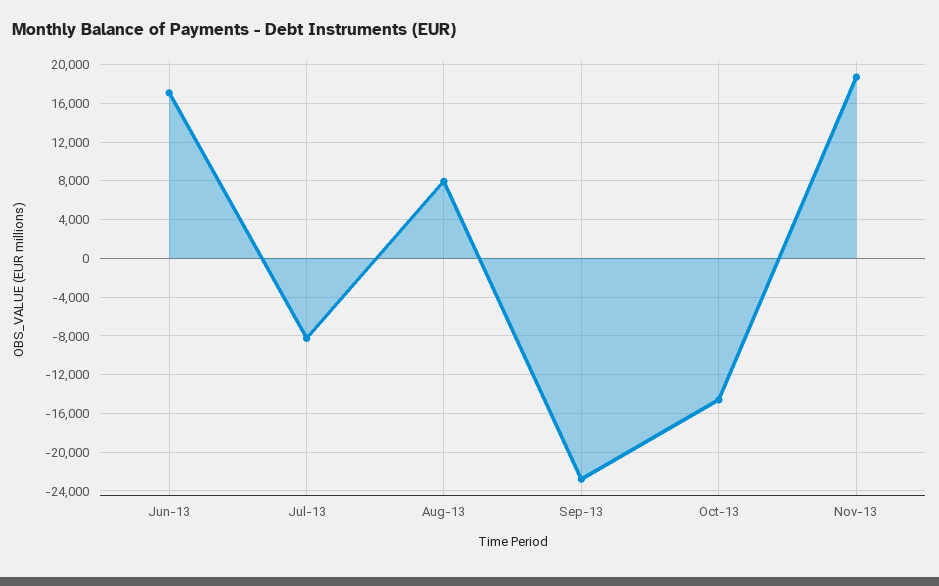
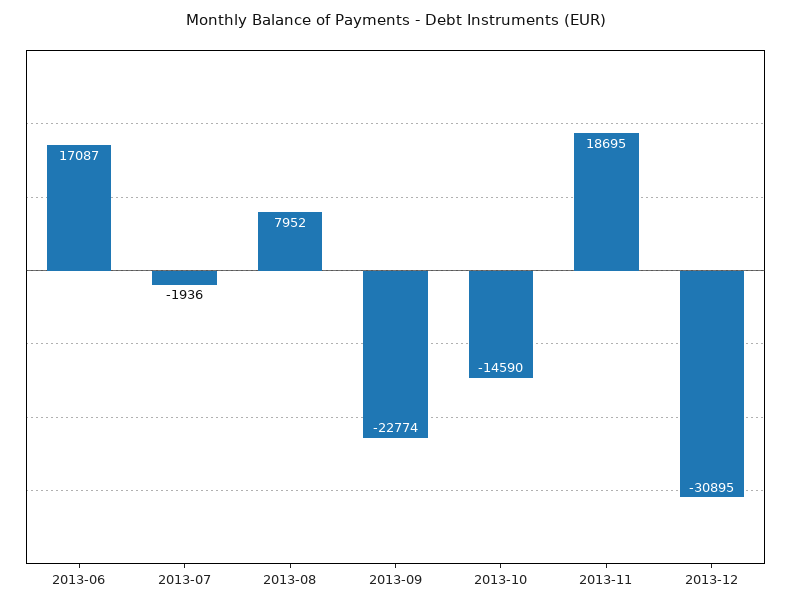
Jul-13: -8000 -> -1936
2013-12: none -> -30895

